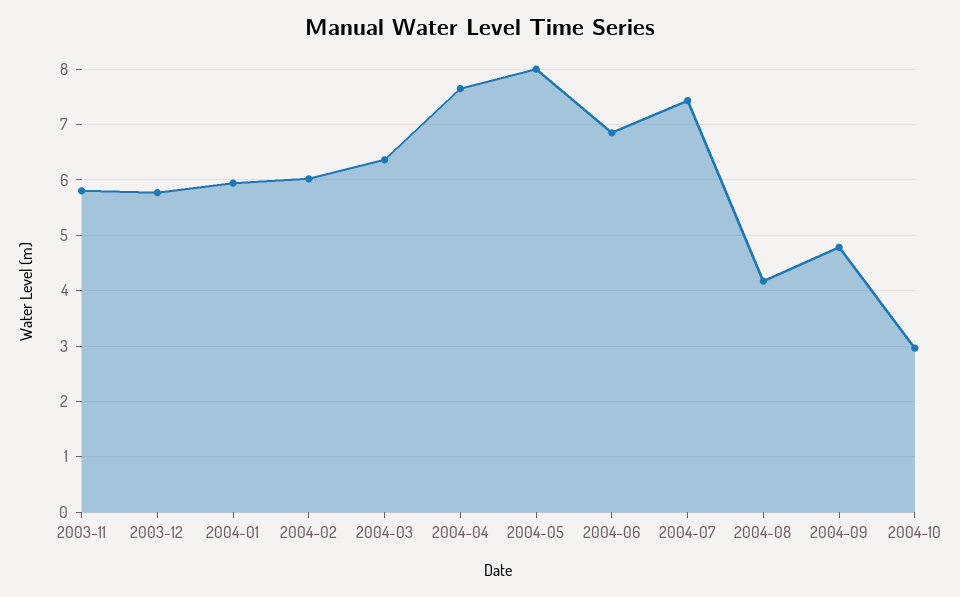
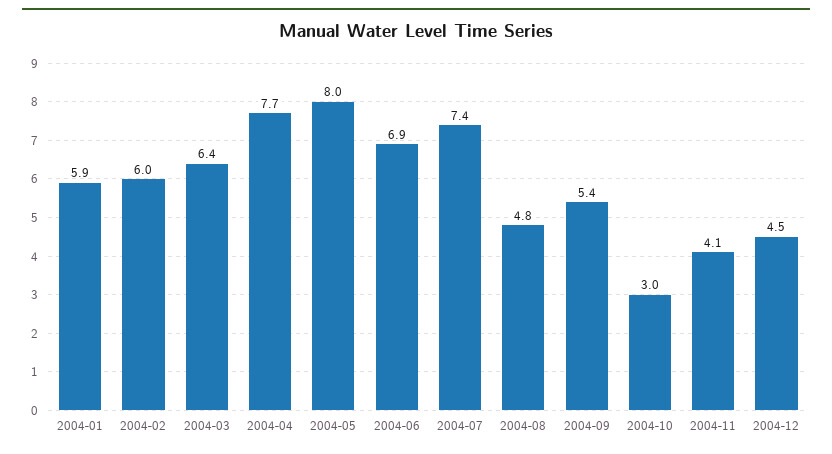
2003-11: 5.8 -> none
2003-12: 5.8 -> none
2004-08: 4.2 -> 4.8
2004-09: 4.8 -> 5.4
2004-11: none -> 4.1
2004-12: none -> 4.5

